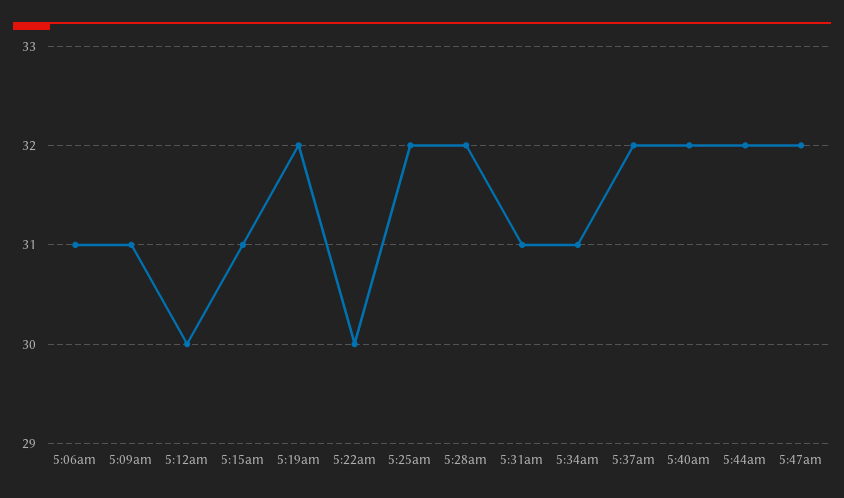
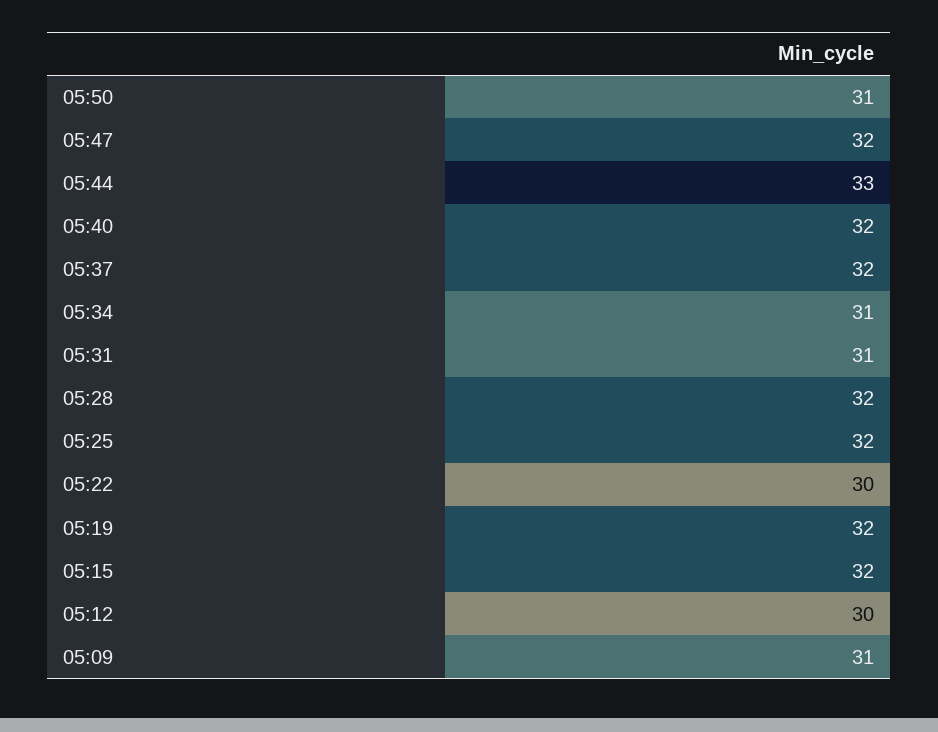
5:06am: 31 -> none
5:15am: 31 -> 32
5:44am: 32 -> 33
05:50: none -> 31

